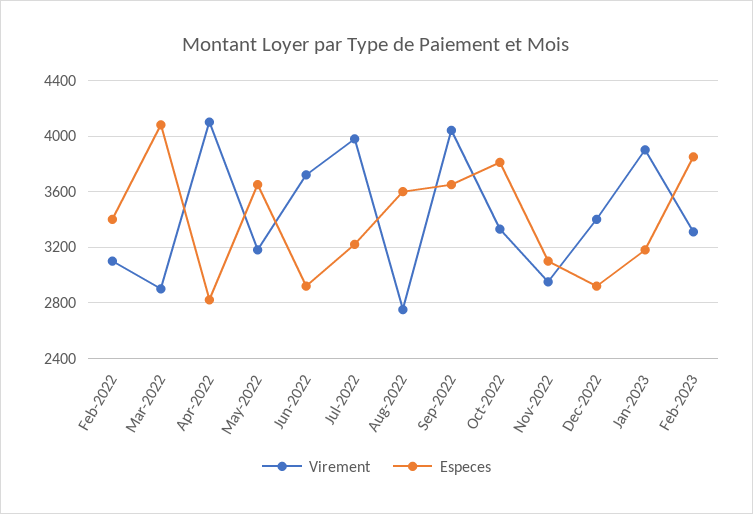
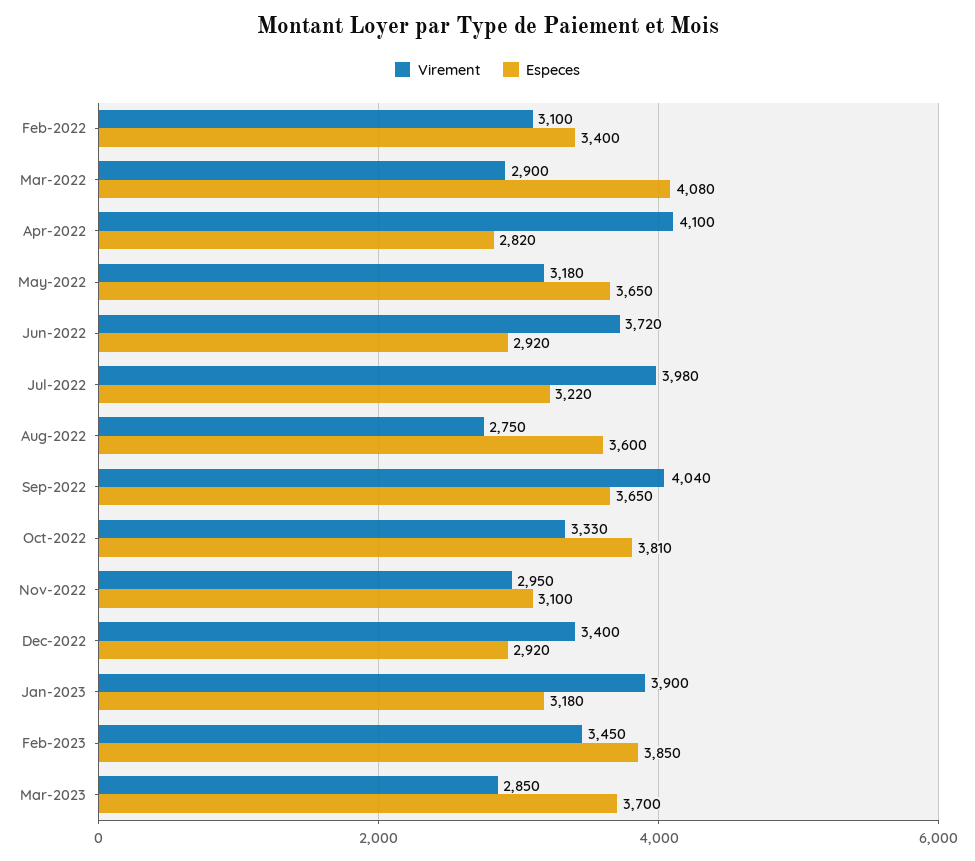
Virement, Feb-2023: 3300 -> 3450
Virement, Mar-2023: none -> 2850
Especes, Mar-2023: none -> 3700

